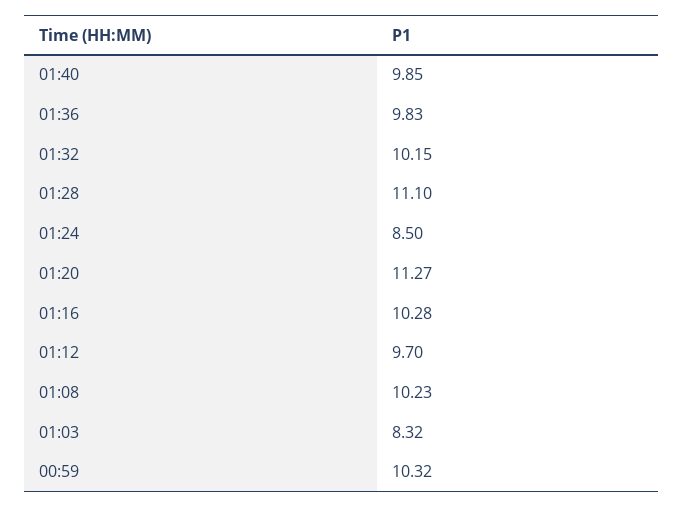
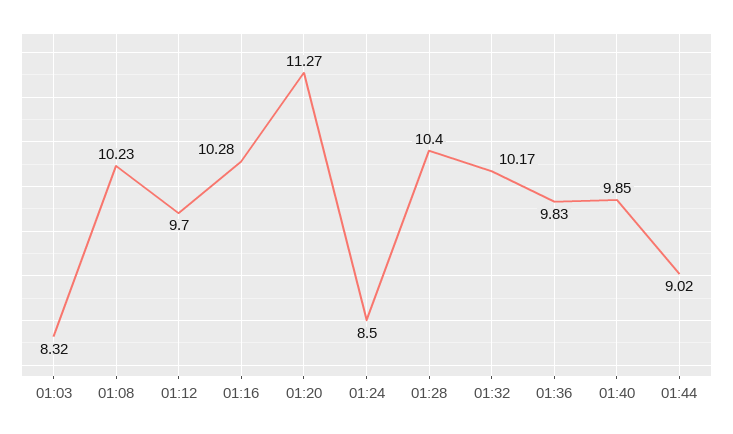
01:32: 10.15 -> 10.17
01:28: 11.1 -> 10.4
00:59: 10.32 -> none
01:44: none -> 9.02

